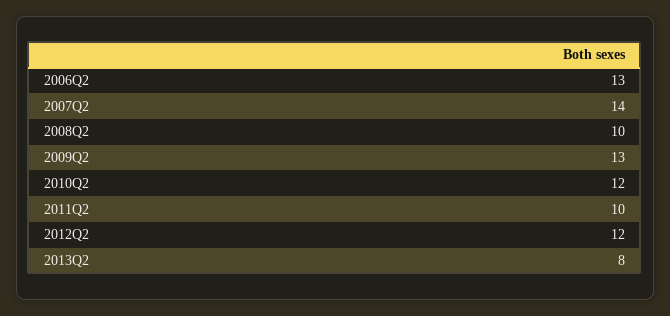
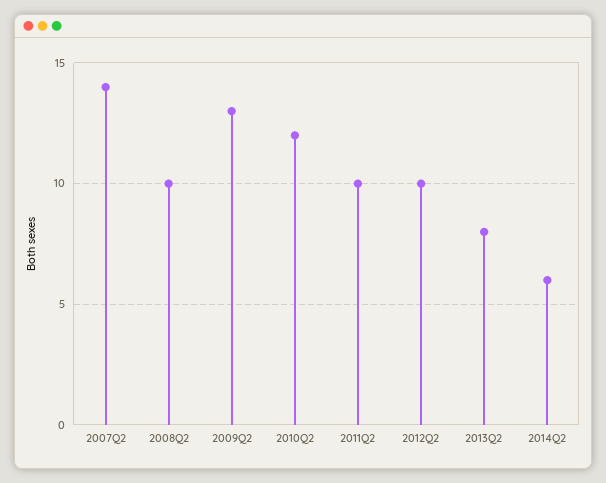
2006Q2: 13 -> none
2012Q2: 12 -> 10
2014Q2: none -> 6

